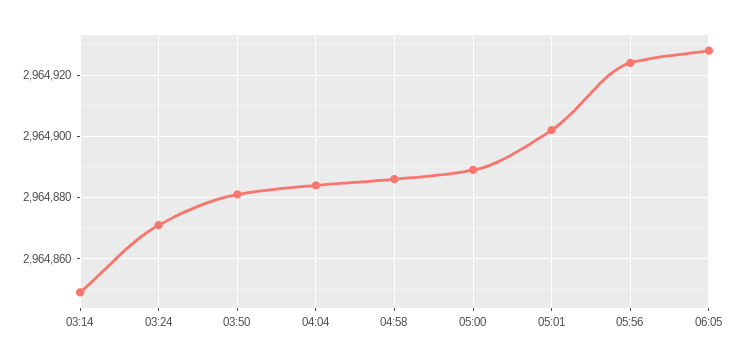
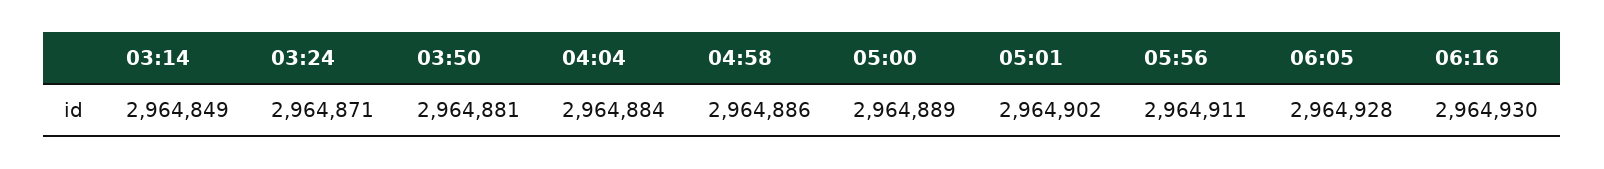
05:56: 2964925 -> 2964911
06:16: none -> 2964930

